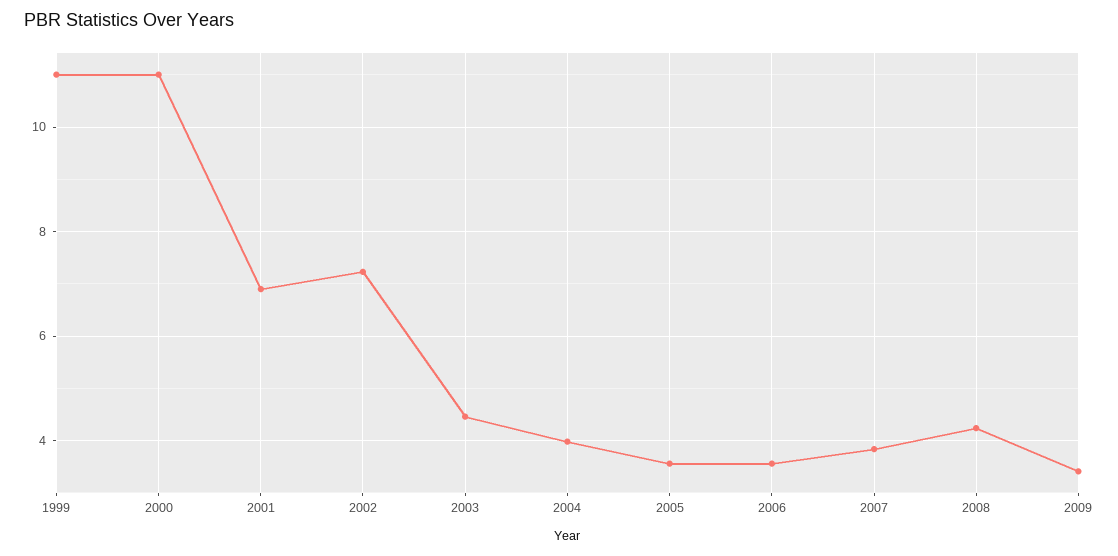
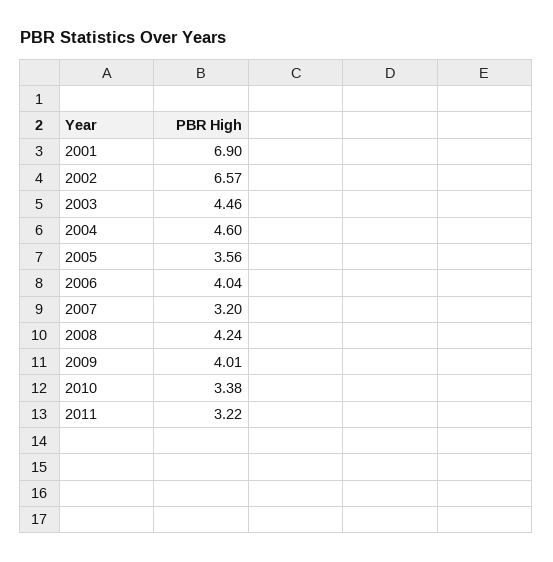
1999: 11 -> none
2000: 11 -> none
2002: 7.2 -> 6.57
2004: 4 -> 4.6
2006: 3.6 -> 4.04
2007: 3.8 -> 3.2
2009: 3.4 -> 4.01
2010: none -> 3.38
2011: none -> 3.22

